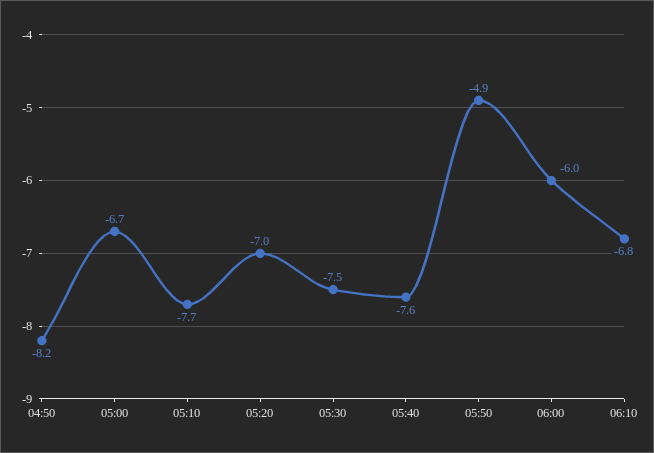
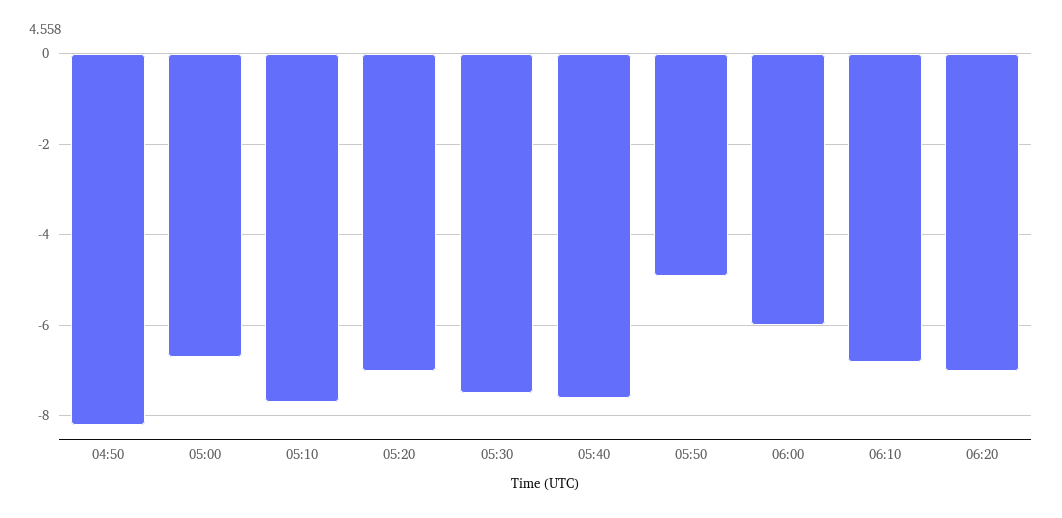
06:20: none -> -7

